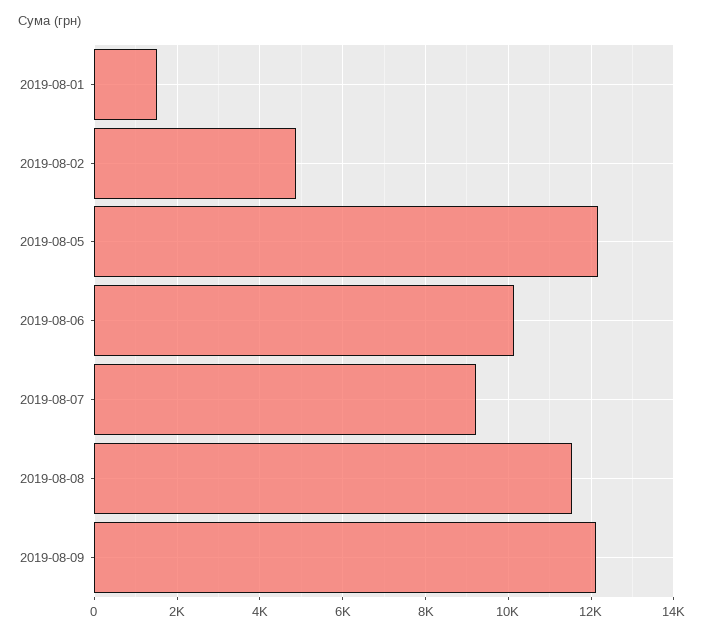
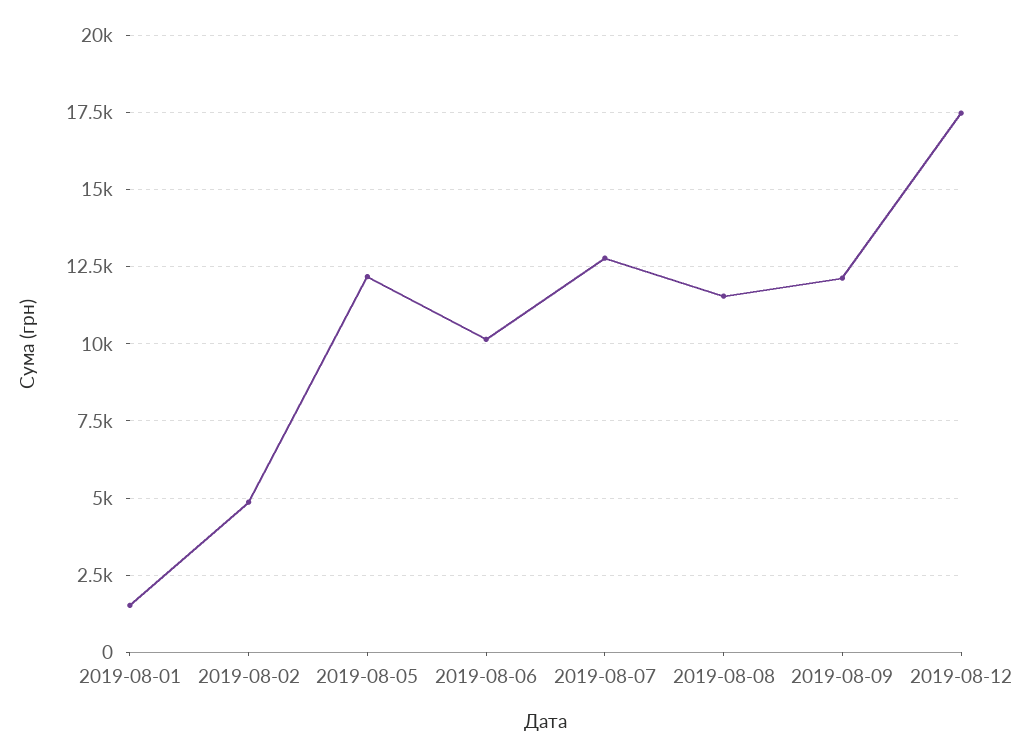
2019-08-07: 9200 -> 12750
2019-08-12: none -> 17500

